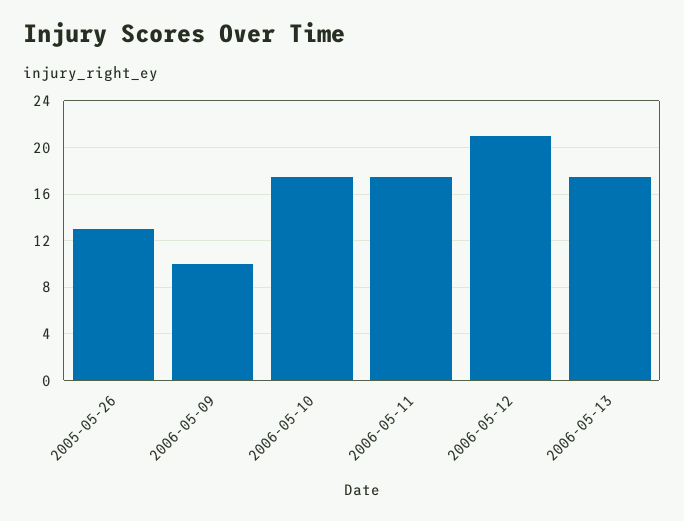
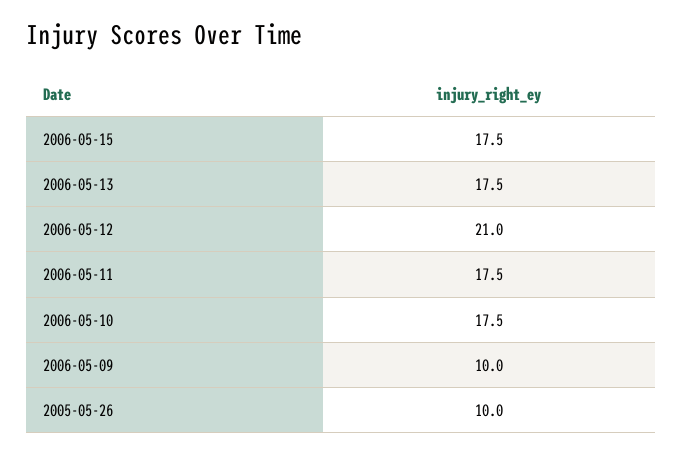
2005-05-26: 13 -> 10
2006-05-15: none -> 17.5

